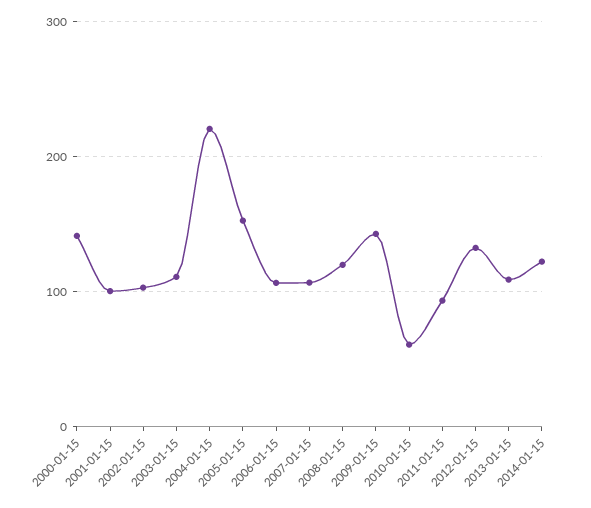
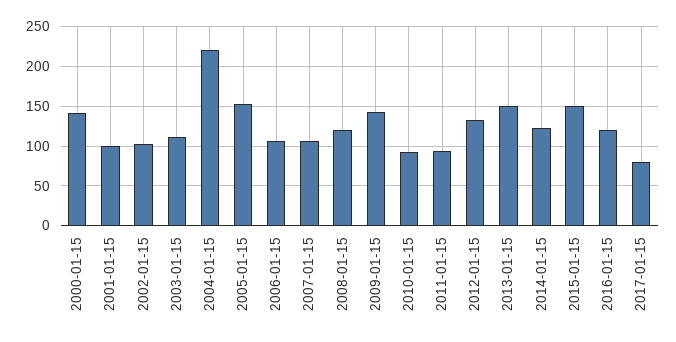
2010-01-15: 60 -> 90
2013-01-15: 110 -> 150
2015-01-15: none -> 150
2016-01-15: none -> 120
2017-01-15: none -> 80

